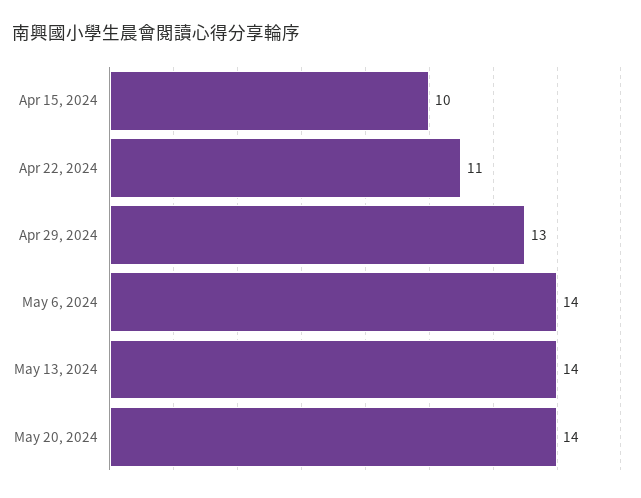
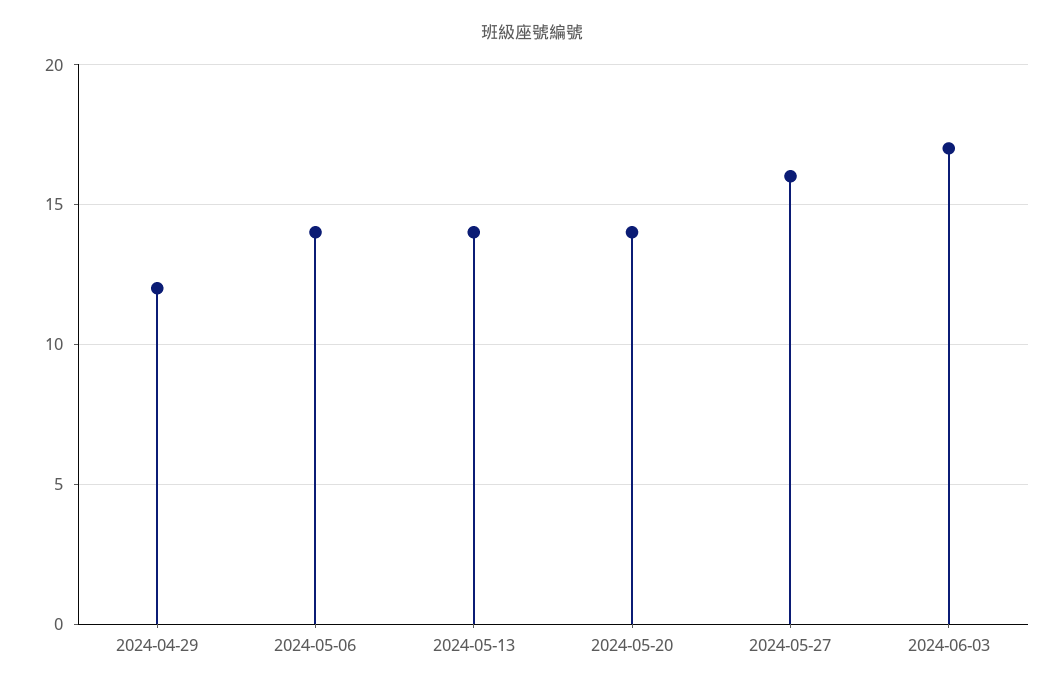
Apr 15, 2024: 10 -> none
Apr 22, 2024: 11 -> none
Apr 29, 2024: 13 -> 12
2024-05-27: none -> 16
2024-06-03: none -> 17

